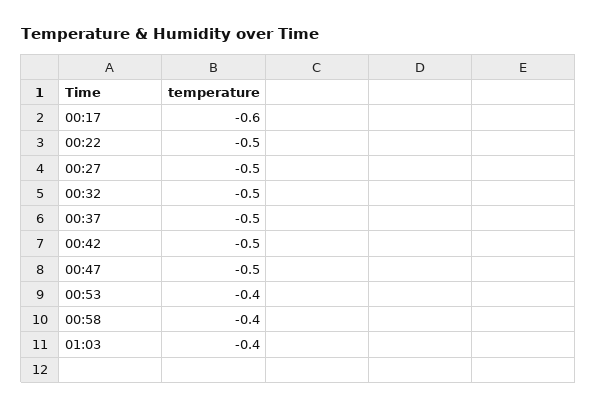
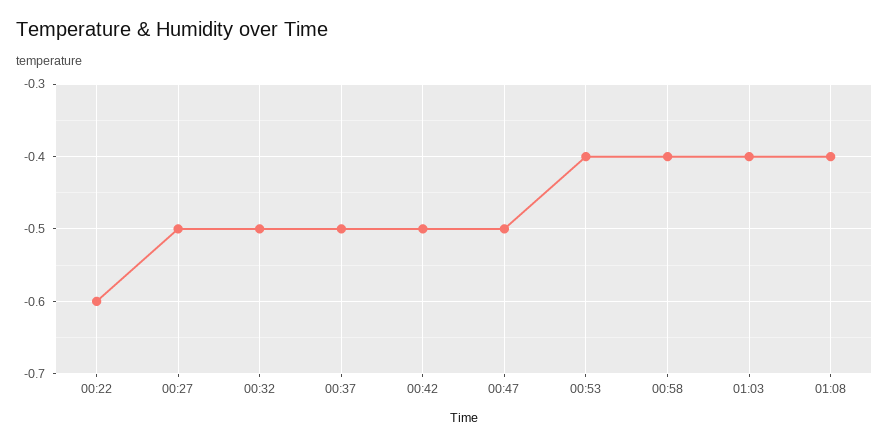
00:17: -0.6 -> none
00:22: -0.5 -> -0.6
01:08: none -> -0.4

